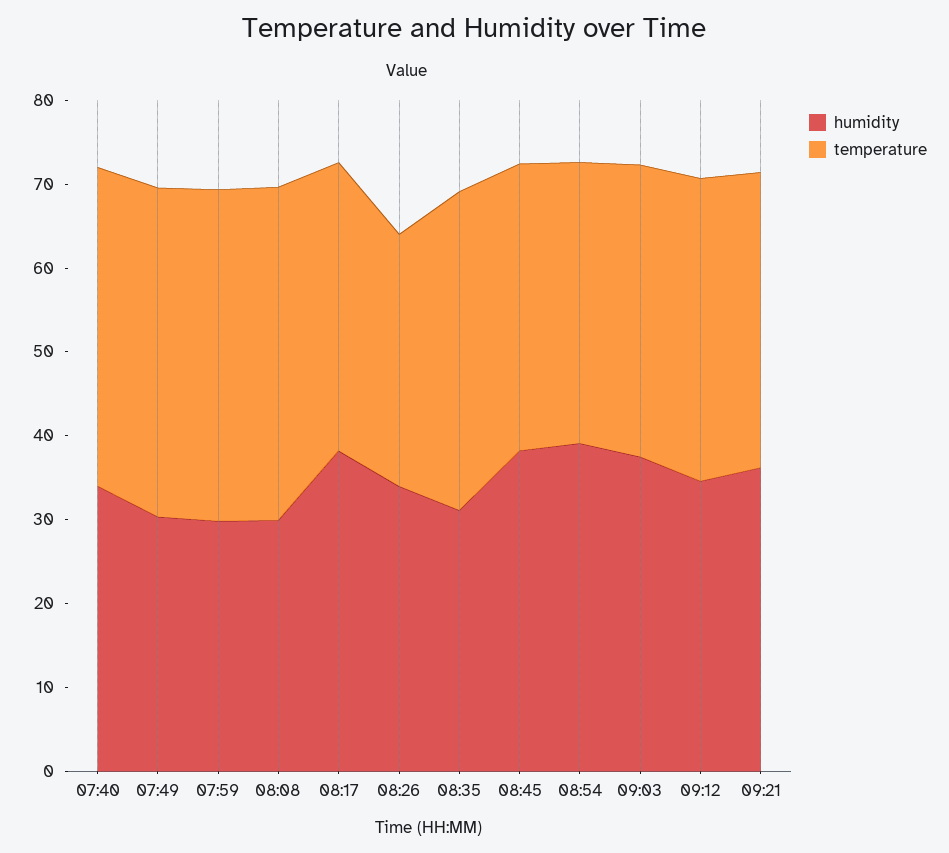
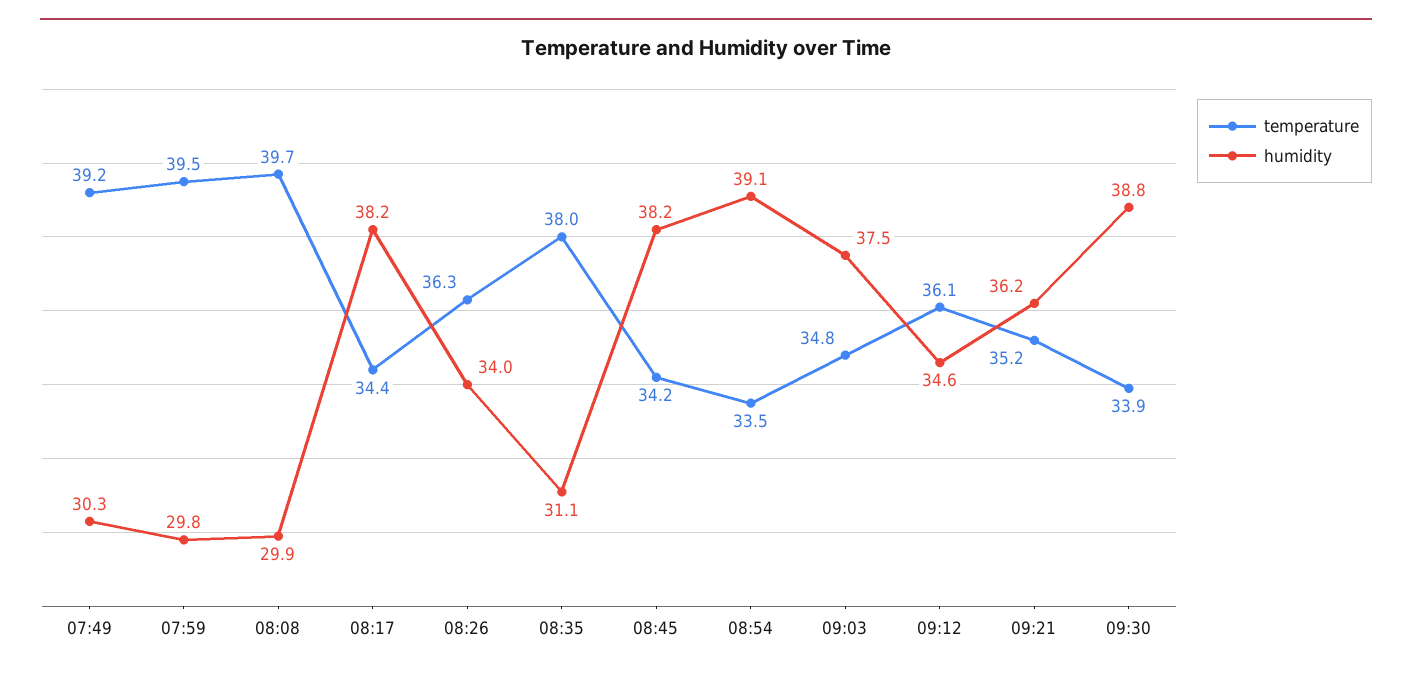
humidity, 07:40: 34 -> none
temperature, 07:40: 38 -> none
temperature, 08:26: 30 -> 36.3
temperature, 09:30: none -> 33.9
humidity, 09:30: none -> 38.8

